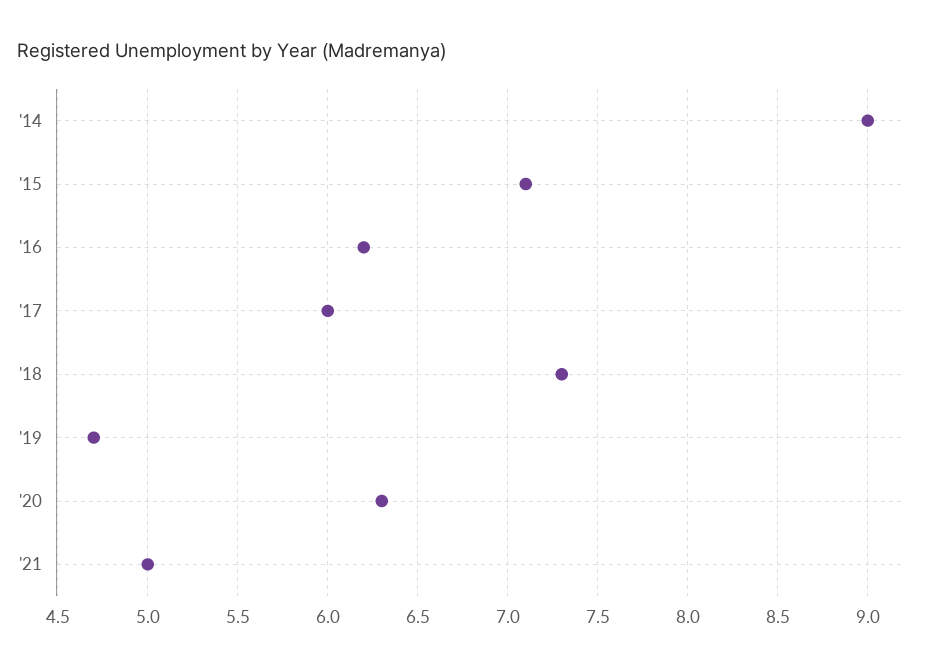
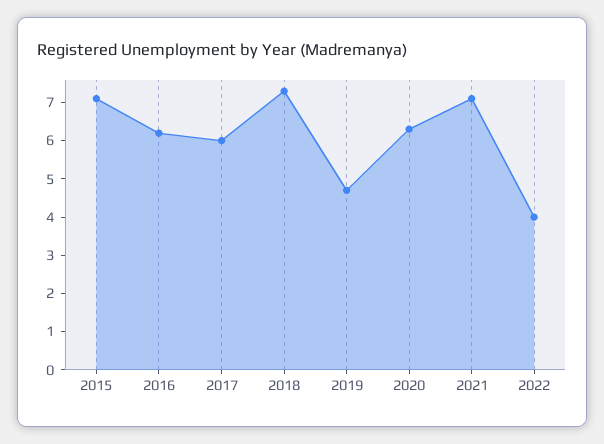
'14: 9 -> none
'21: 5 -> 7
2022: none -> 4

